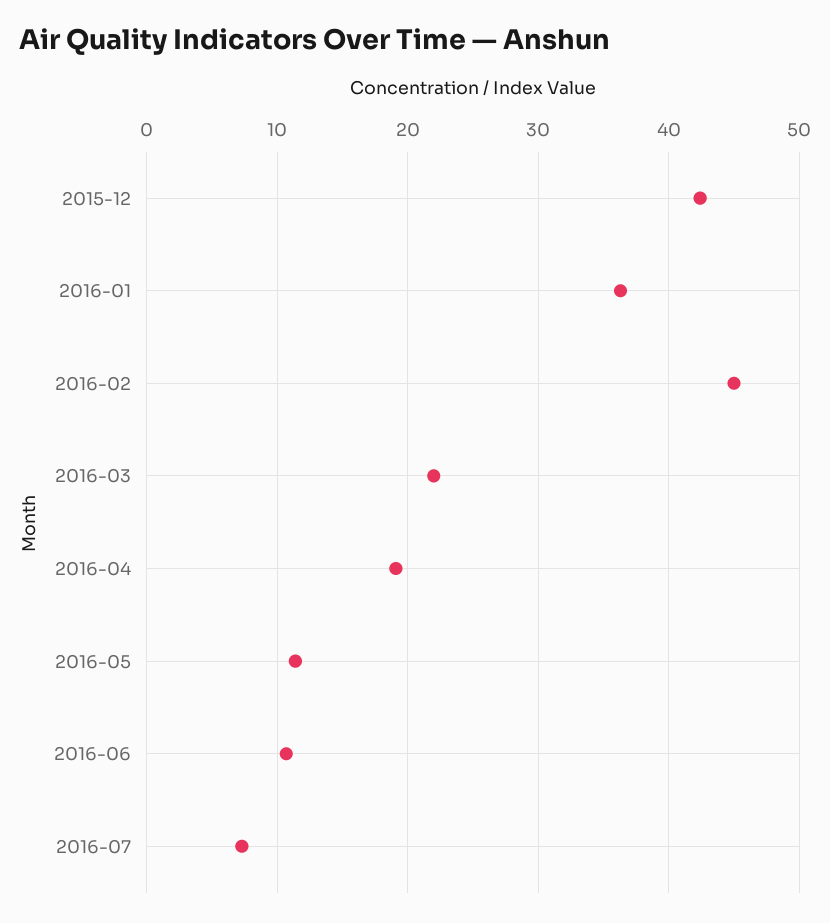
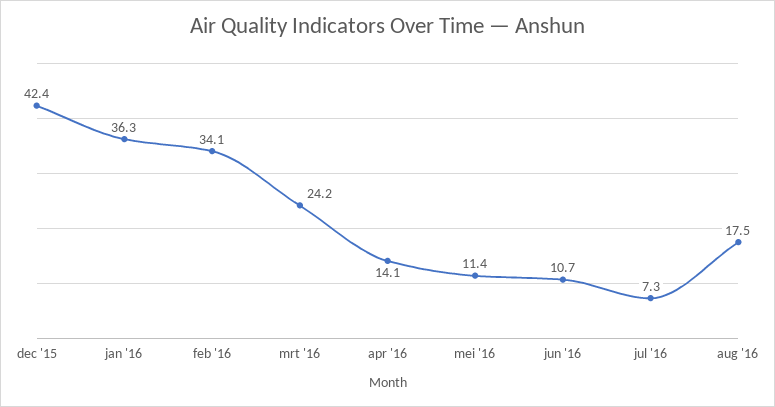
2016-02: 45 -> 34.1
2016-03: 22 -> 24.2
2016-04: 19 -> 14.1
aug '16: none -> 17.5

